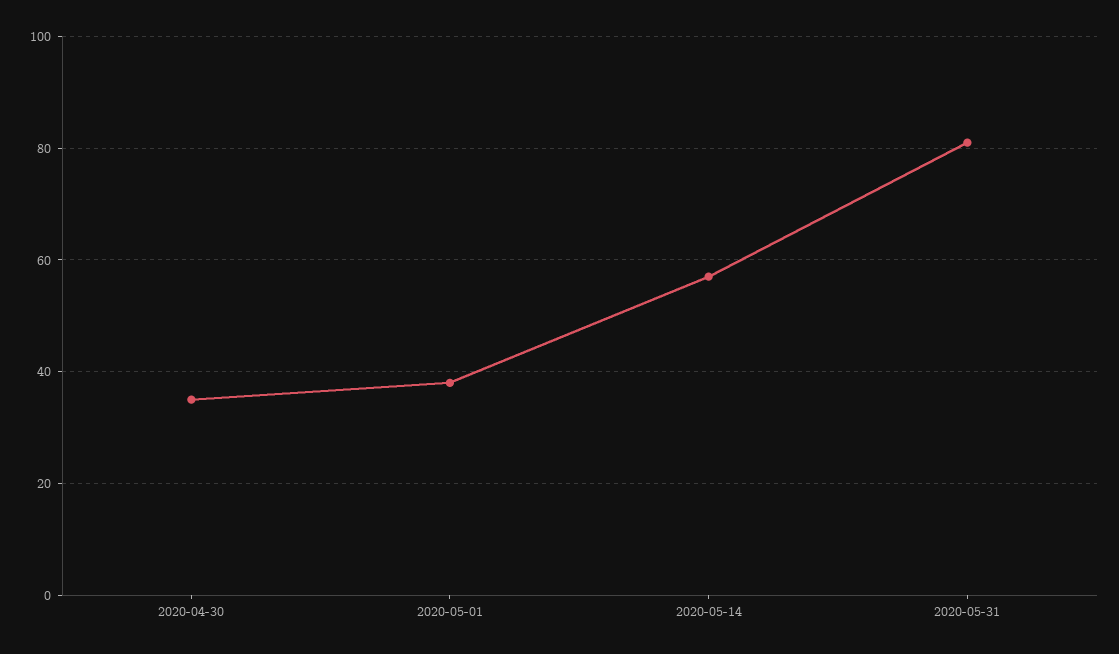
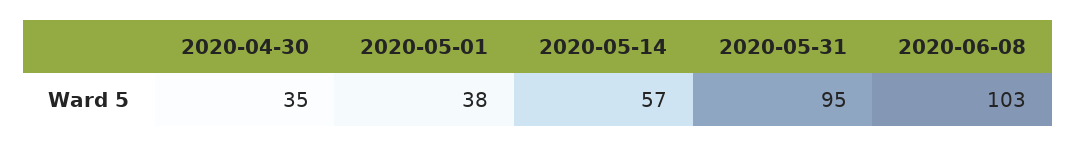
2020-05-31: 80 -> 95
2020-06-08: none -> 103

